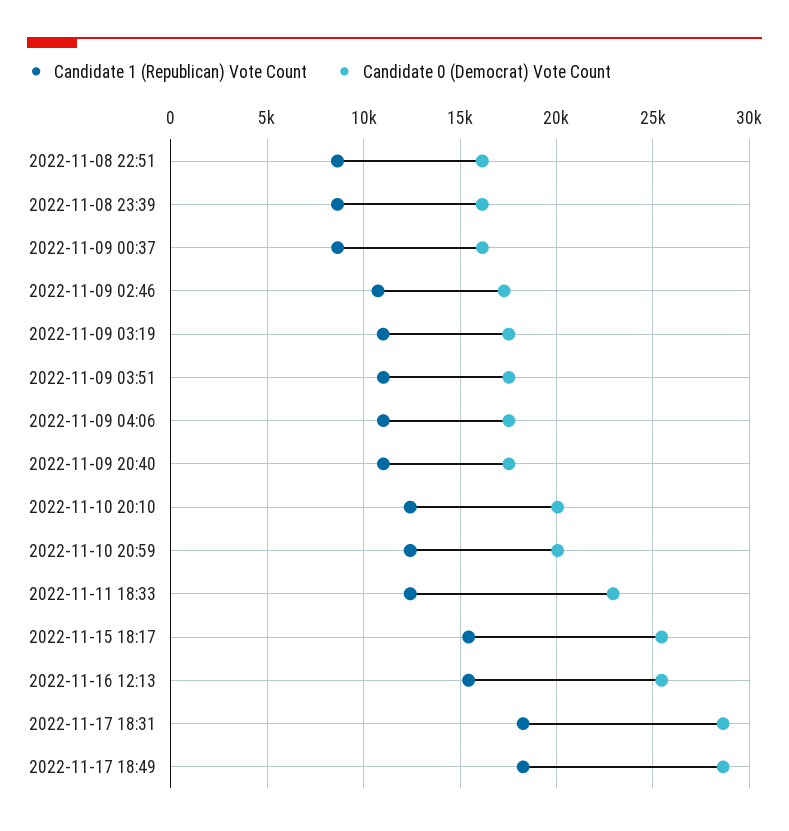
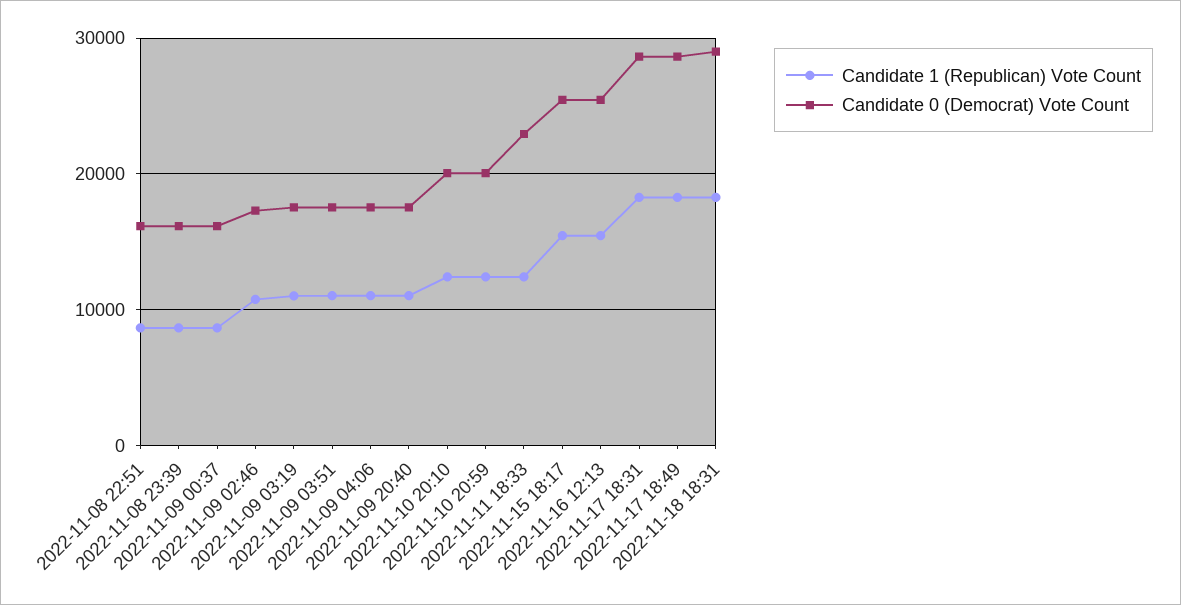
Candidate 1 (Republican) Vote Count, 2022-11-18 18:31: none -> 18000
Candidate 0 (Democrat) Vote Count, 2022-11-18 18:31: none -> 29000

